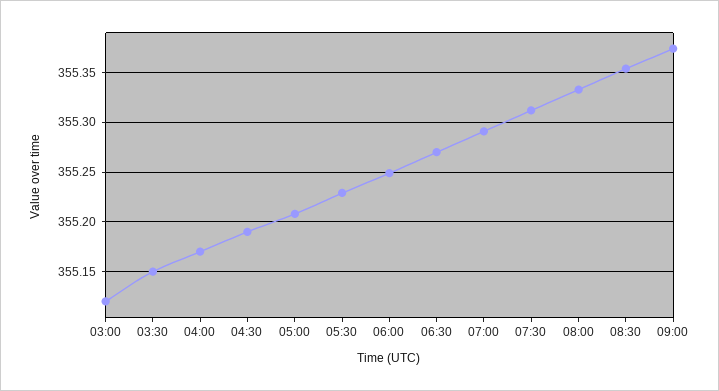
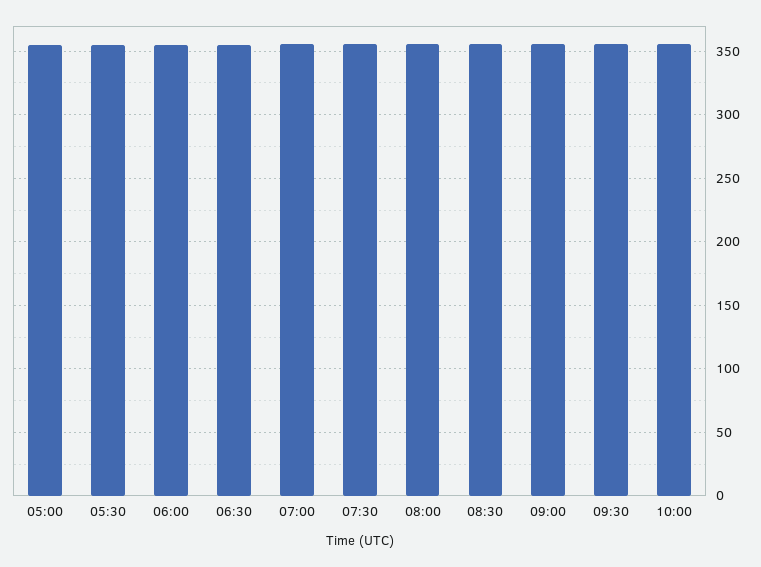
03:00: 355.12 -> none
03:30: 355.15 -> none
04:00: 355.17 -> none
04:30: 355.19 -> none
09:30: none -> 355
10:00: none -> 355

